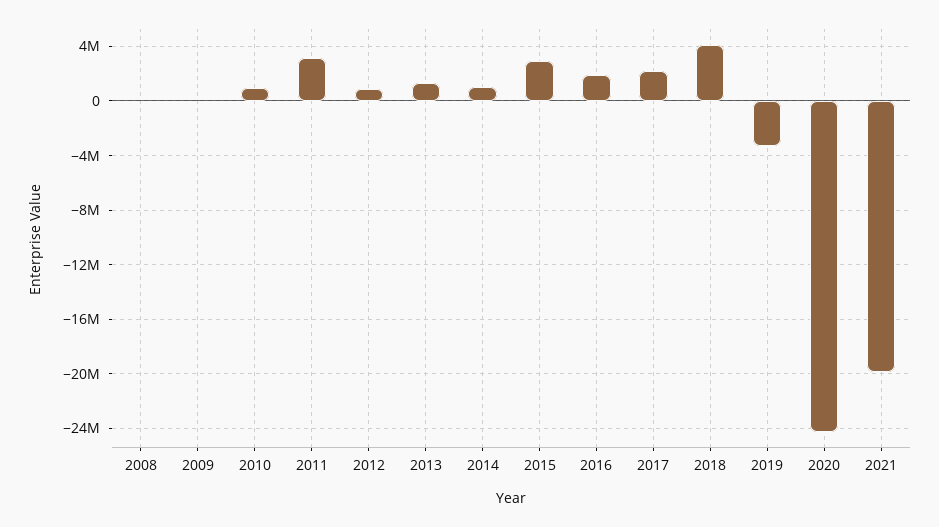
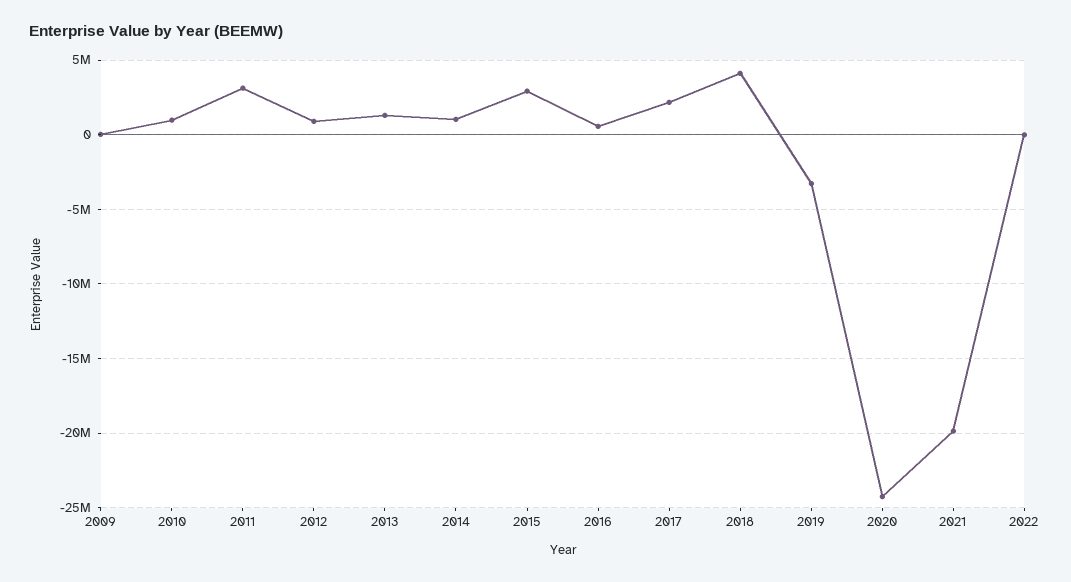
2008: 0 -> none
2016: 2000000 -> 500000
2022: none -> 0

